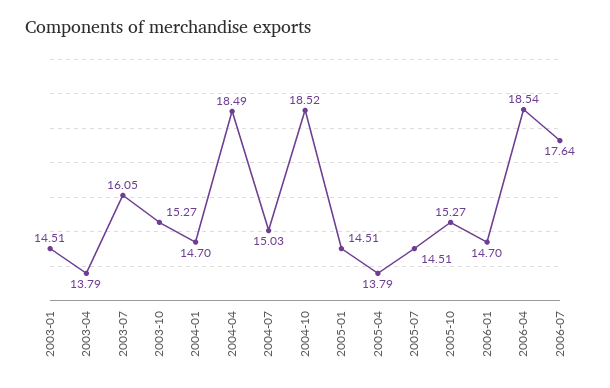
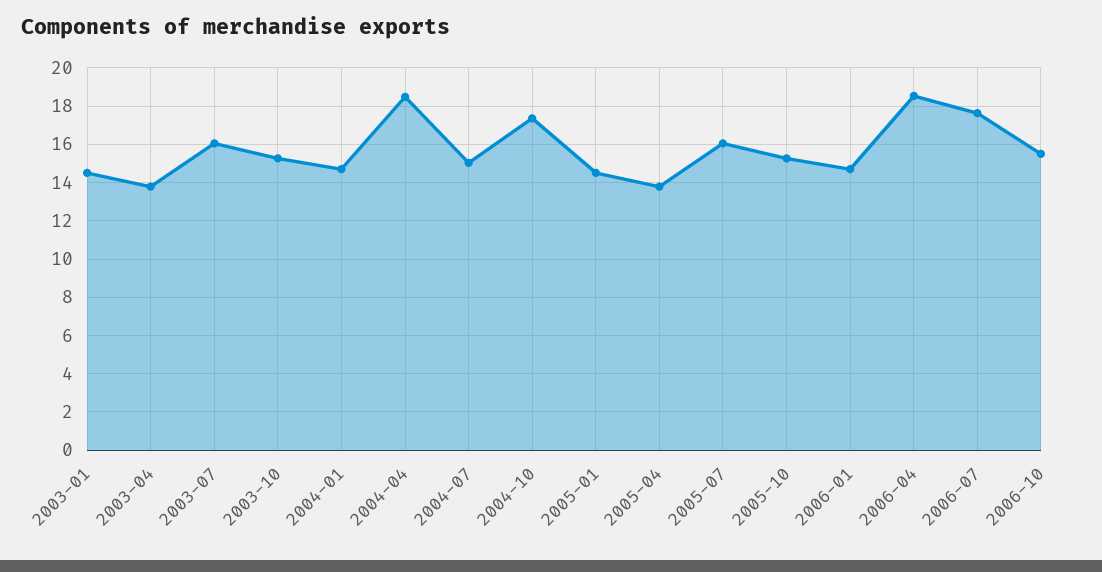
2004-10: 18.52 -> 17.5
2005-07: 14.51 -> 16
2006-10: none -> 15.5

